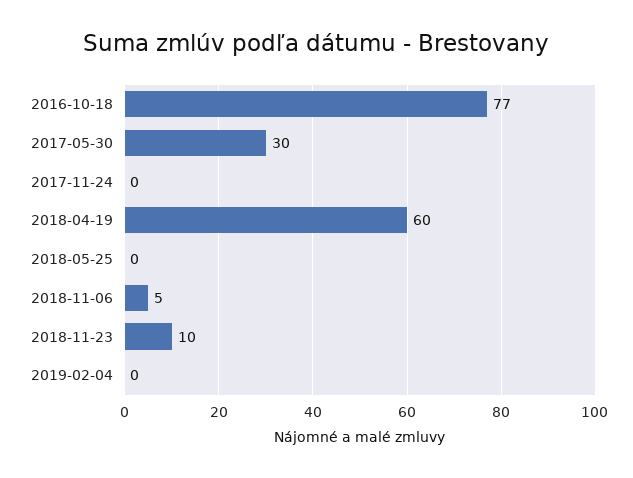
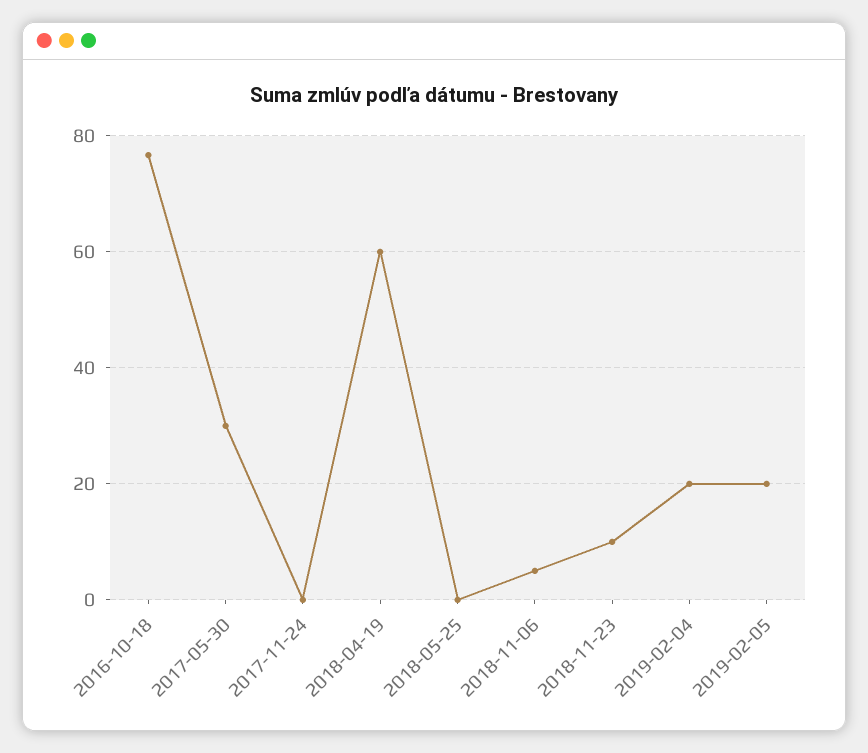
2019-02-04: 0 -> 20
2019-02-05: none -> 20

